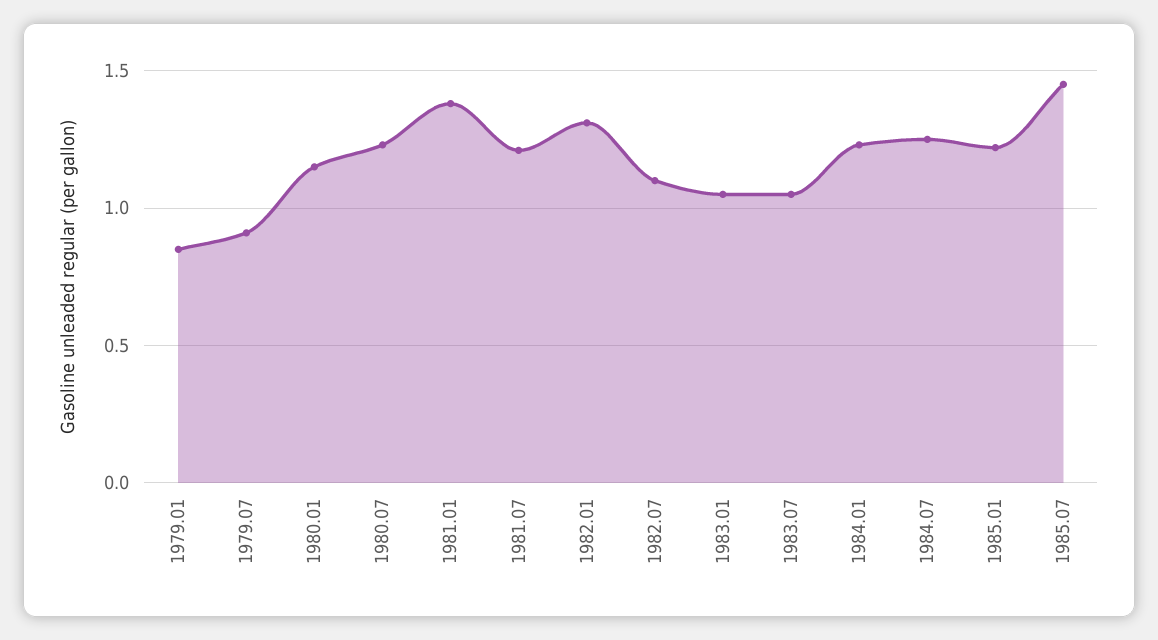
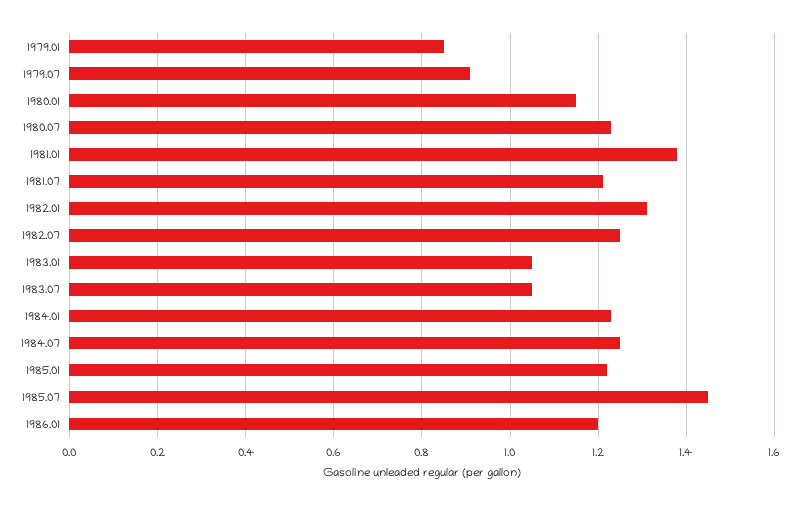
1982.07: 1.1 -> 1.25
1986.01: none -> 1.2

